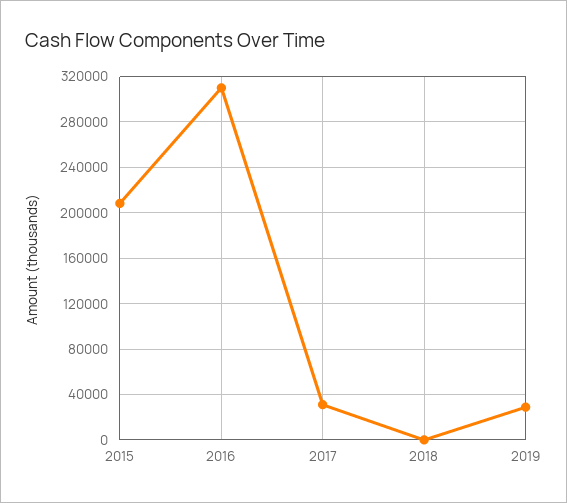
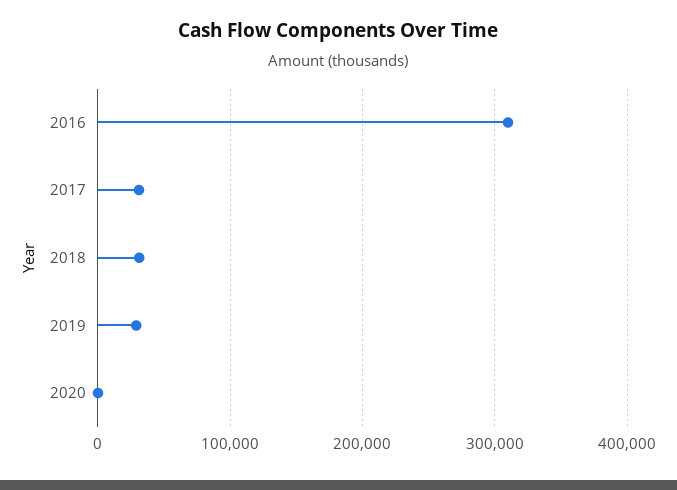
2015: 210000 -> none
2018: 0 -> 30000
2020: none -> 0

